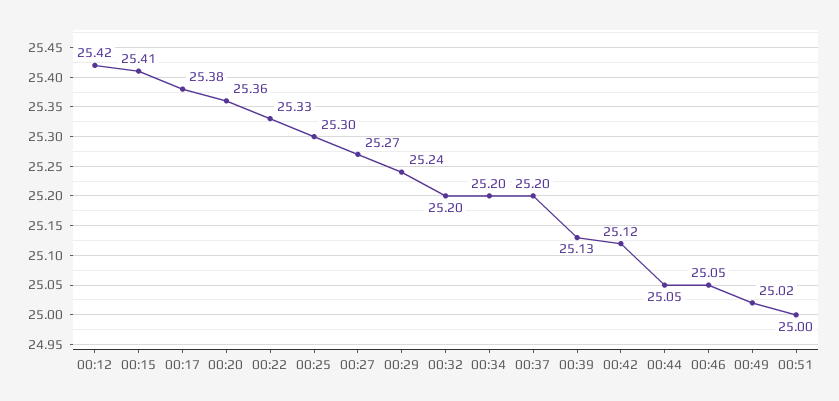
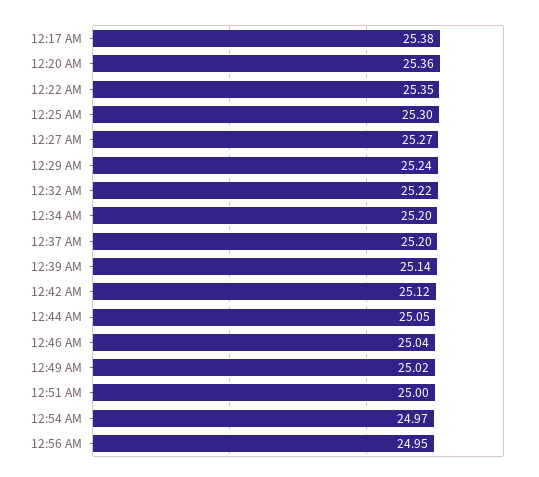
00:12: 25.42 -> none
00:15: 25.41 -> none
00:22: 25.33 -> 25.35
00:32: 25.2 -> 25.22
00:39: 25.13 -> 25.14
00:46: 25.05 -> 25.04
12:54 AM: none -> 24.97
12:56 AM: none -> 24.95

